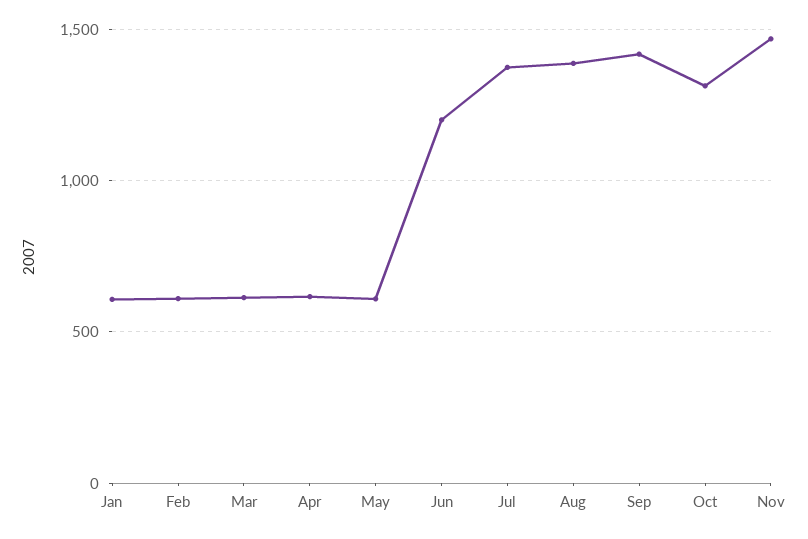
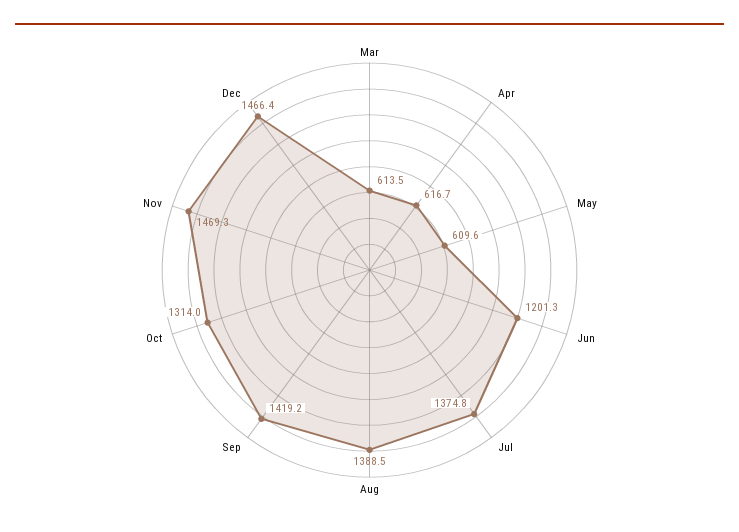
Jan: 600 -> none
Feb: 600 -> none
Dec: none -> 1466.4

